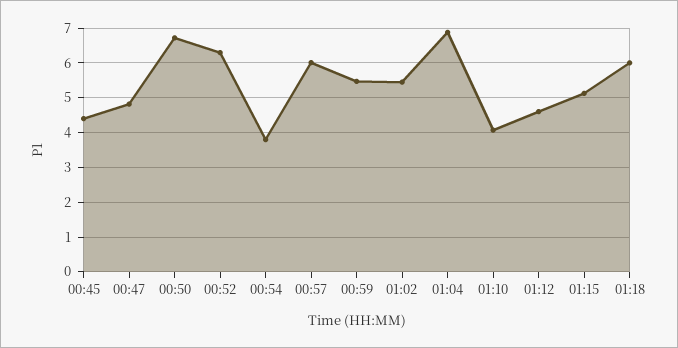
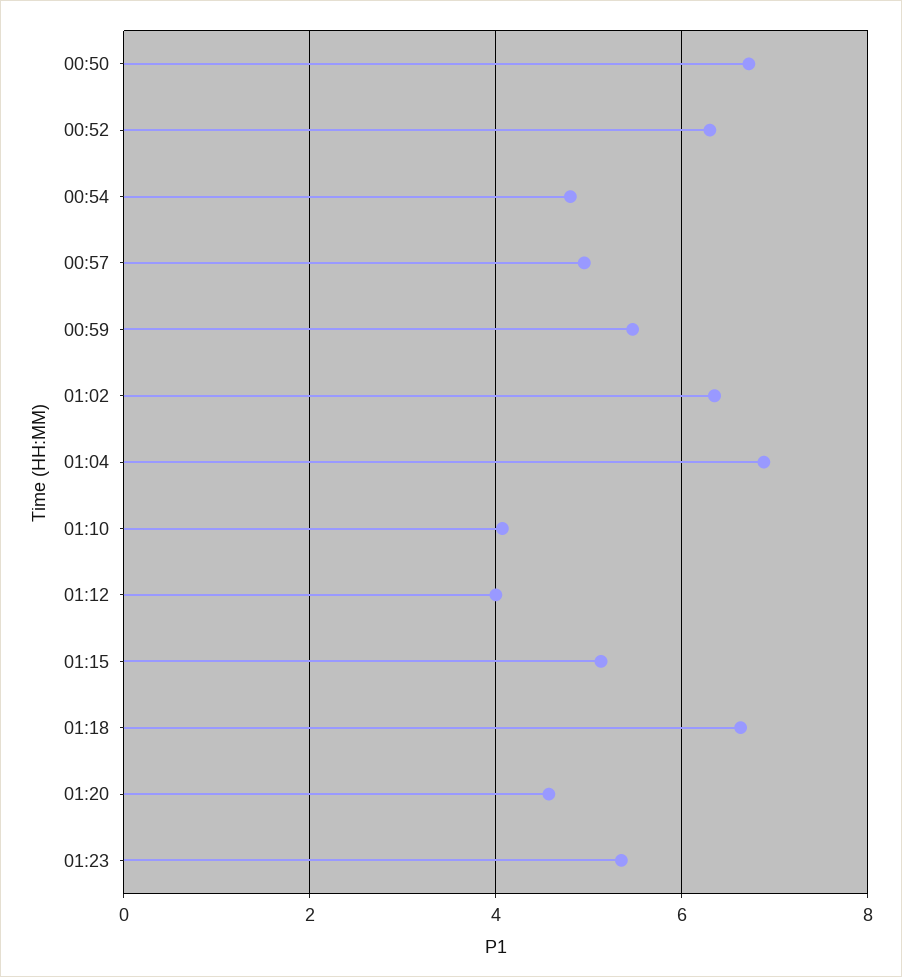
00:45: 4.4 -> none
00:47: 4.8 -> none
00:54: 3.8 -> 4.8
00:57: 6 -> 5
01:02: 5.4 -> 6.4
01:12: 4.6 -> 4
01:18: 6 -> 6.6
01:20: none -> 4.6
01:23: none -> 5.4

